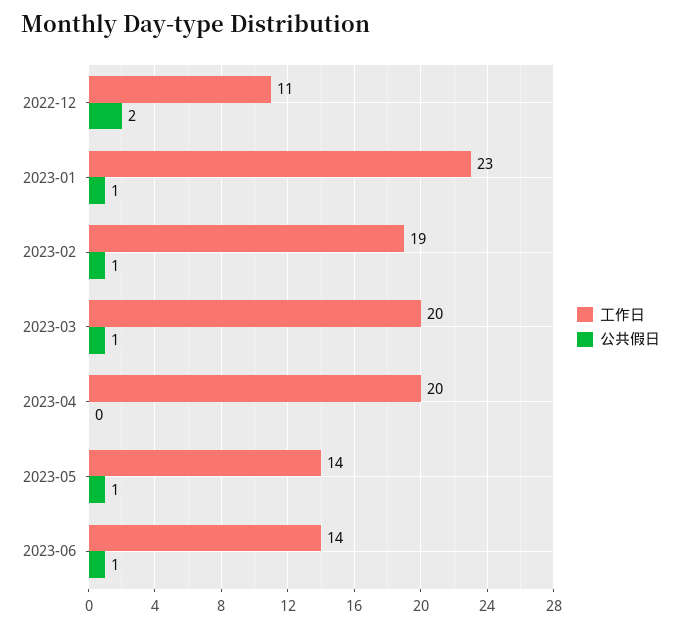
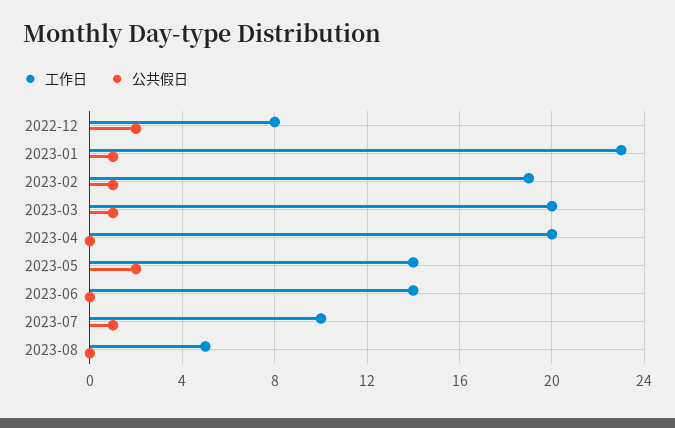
工作日, 2022-12: 11 -> 8
公共假日, 2023-05: 1 -> 2
公共假日, 2023-06: 1 -> 0
工作日, 2023-07: none -> 10
公共假日, 2023-07: none -> 1
工作日, 2023-08: none -> 5
公共假日, 2023-08: none -> 0

